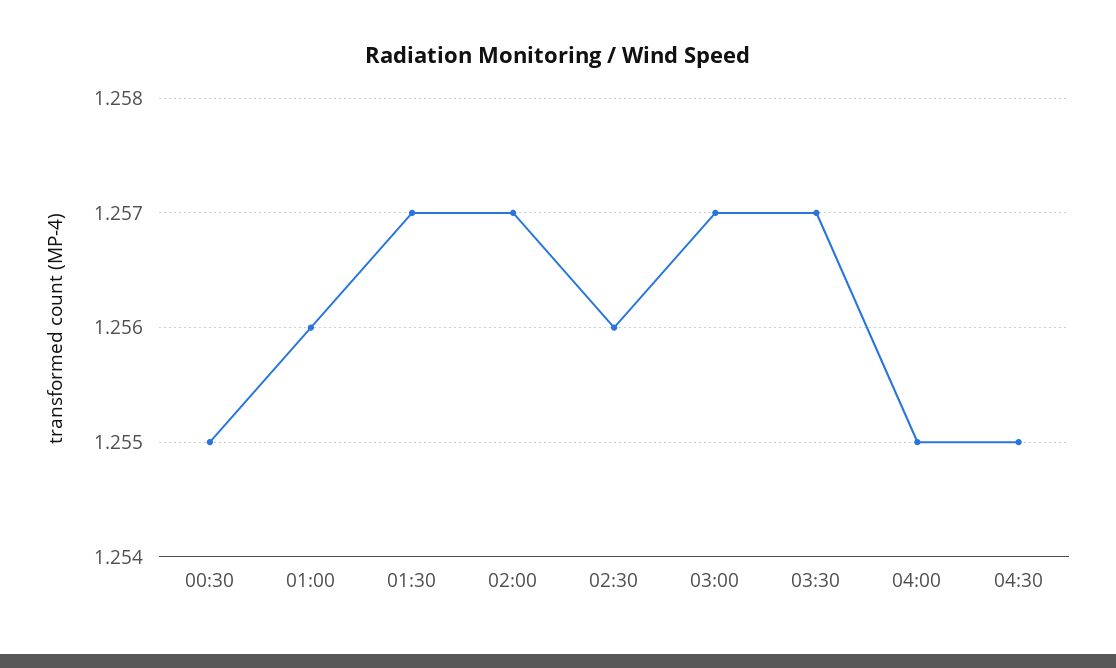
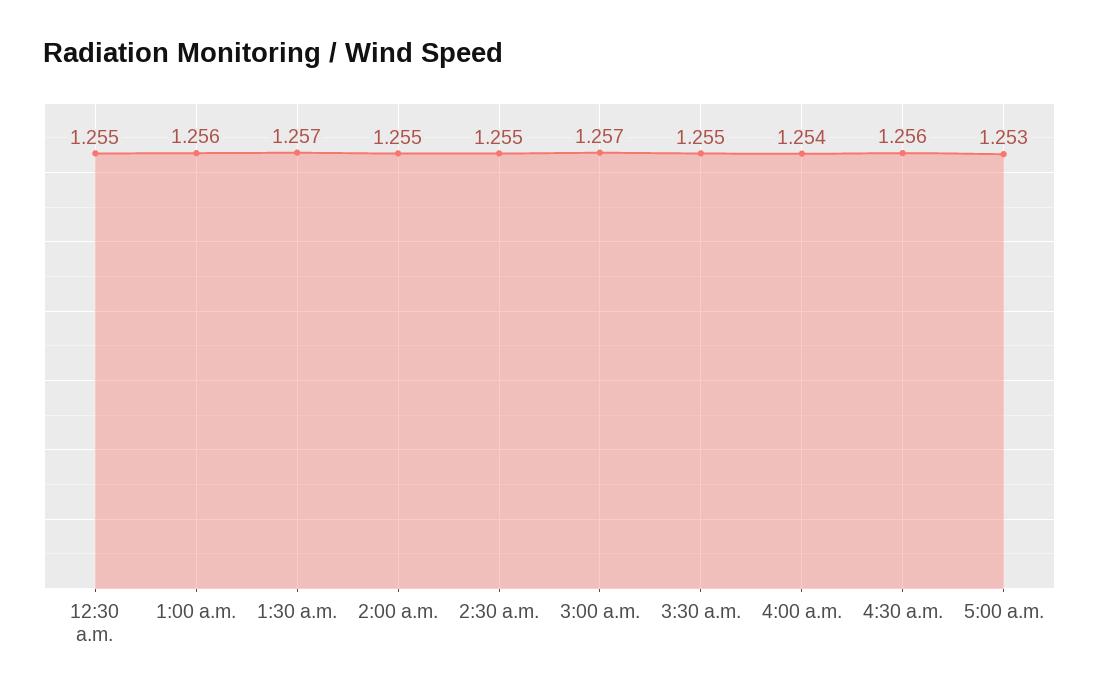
02:00: 1.257 -> 1.255
02:30: 1.256 -> 1.255
03:30: 1.257 -> 1.255
04:00: 1.255 -> 1.254
04:30: 1.255 -> 1.256
5:00 a.m.: none -> 1.253

